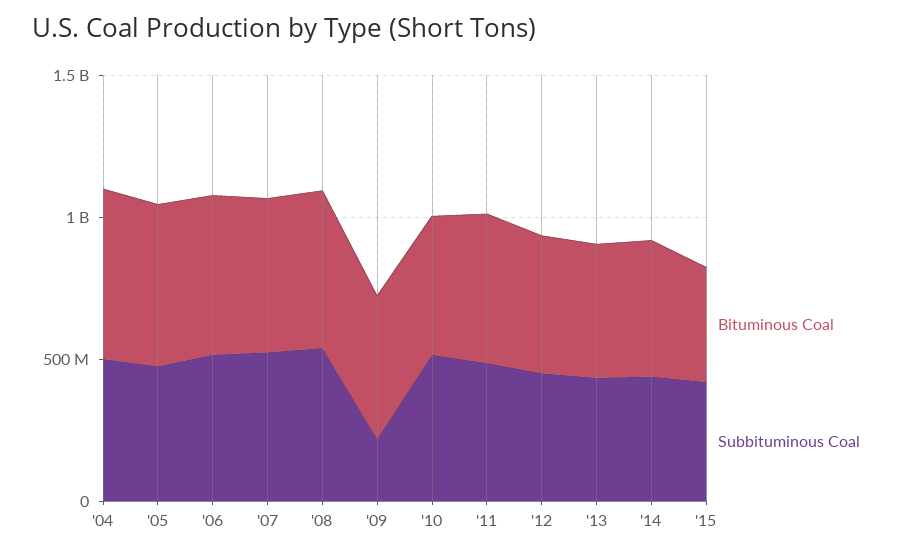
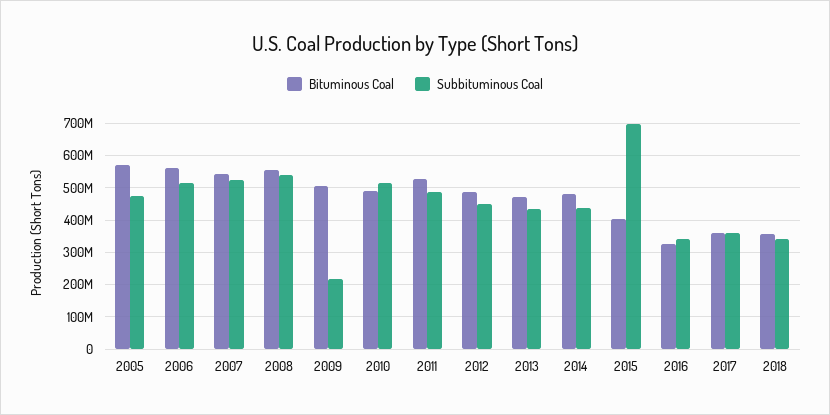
Bituminous Coal, '04: 600000000 -> none
Subbituminous Coal, '04: 500000000 -> none
Subbituminous Coal, '15: 400000000 -> 700000000
Bituminous Coal, 2016: none -> 320000000
Subbituminous Coal, 2016: none -> 340000000
Bituminous Coal, 2017: none -> 360000000
Subbituminous Coal, 2017: none -> 360000000
Bituminous Coal, 2018: none -> 360000000
Subbituminous Coal, 2018: none -> 340000000

